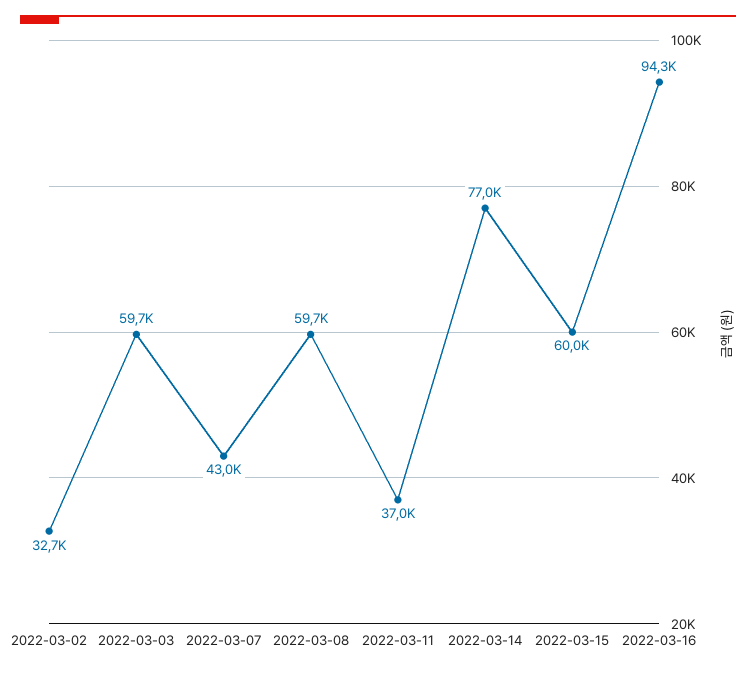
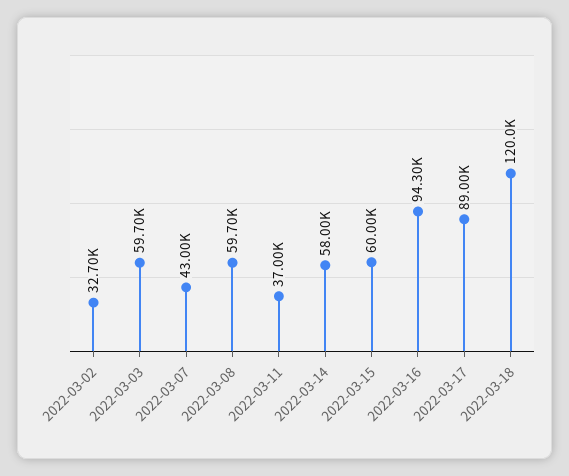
2022-03-14: 77000 -> 58000
2022-03-17: none -> 89000
2022-03-18: none -> 120000

